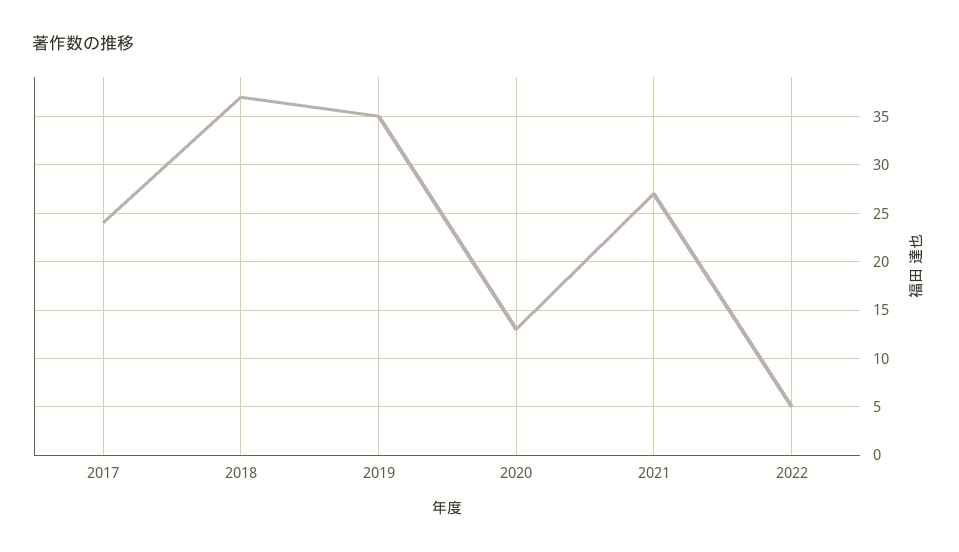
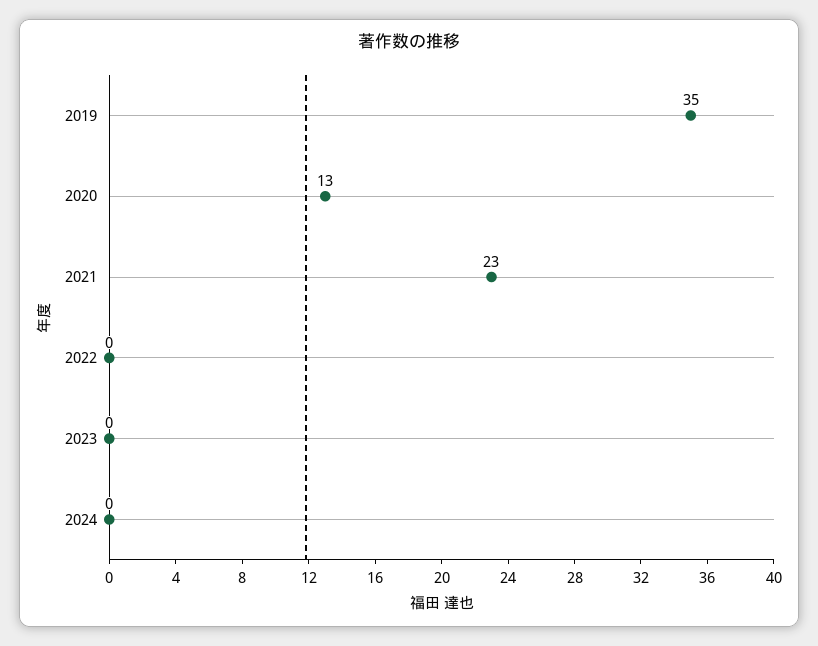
2017: 24 -> none
2018: 37 -> none
2021: 27 -> 23
2022: 5 -> 0
2023: none -> 0
2024: none -> 0

